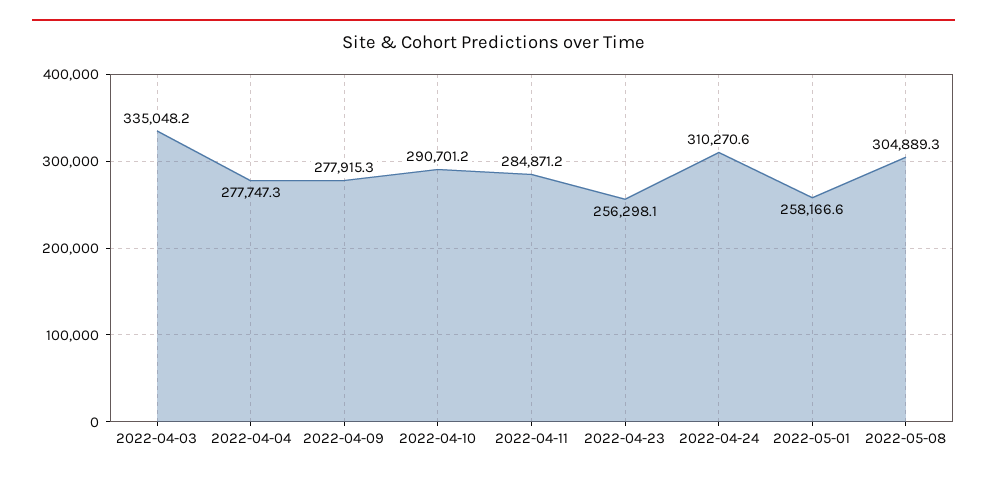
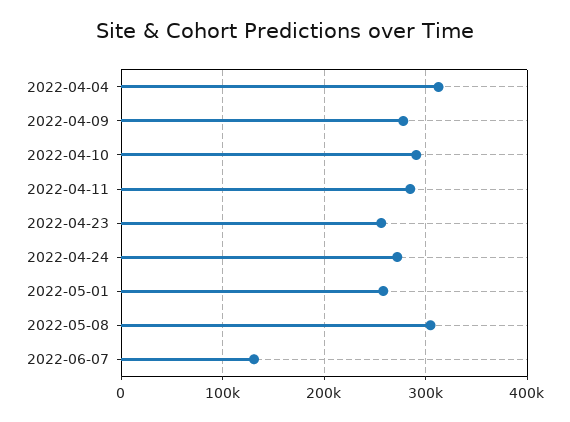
2022-04-03: 335048.2 -> none
2022-04-04: 277747.3 -> 310000
2022-04-24: 310270.6 -> 270000
2022-06-07: none -> 130000

